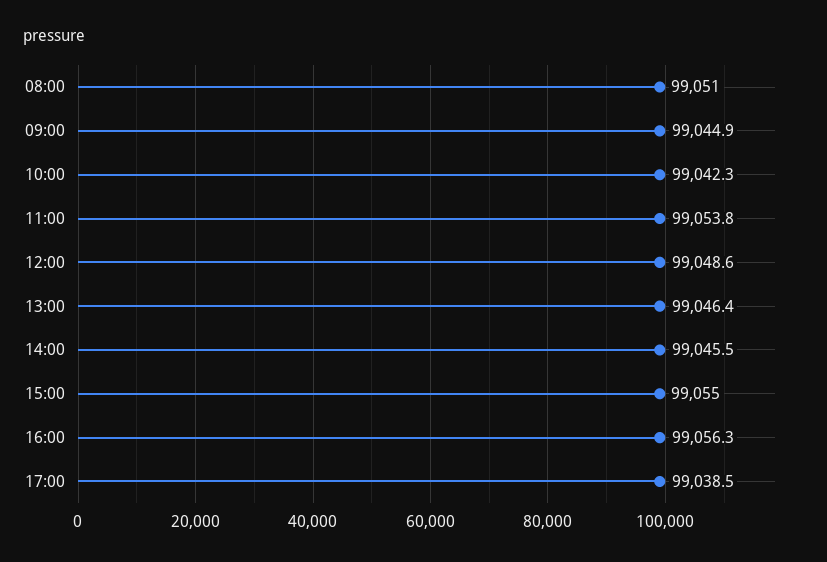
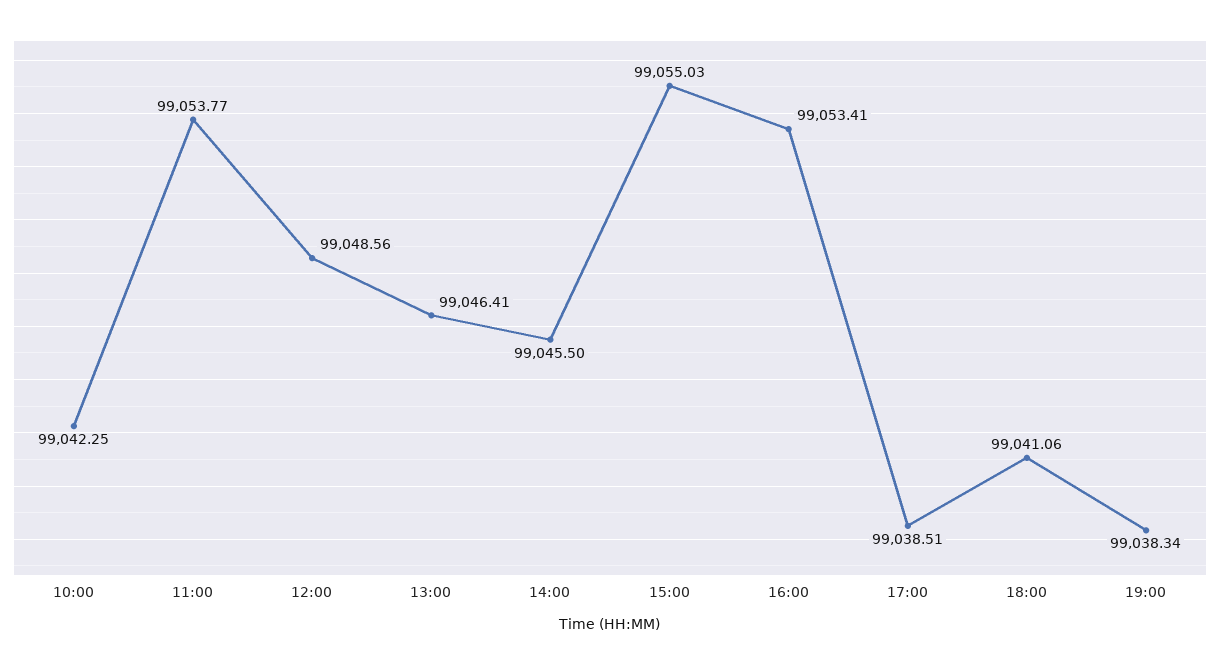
08:00: 99051 -> none
09:00: 99044.9 -> none
16:00: 99056.3 -> 99053.41
18:00: none -> 99041.06
19:00: none -> 99038.34

